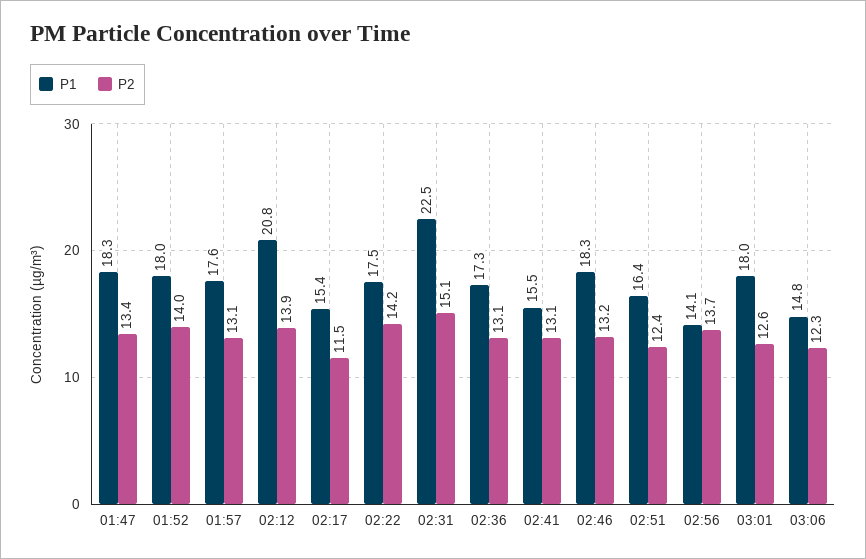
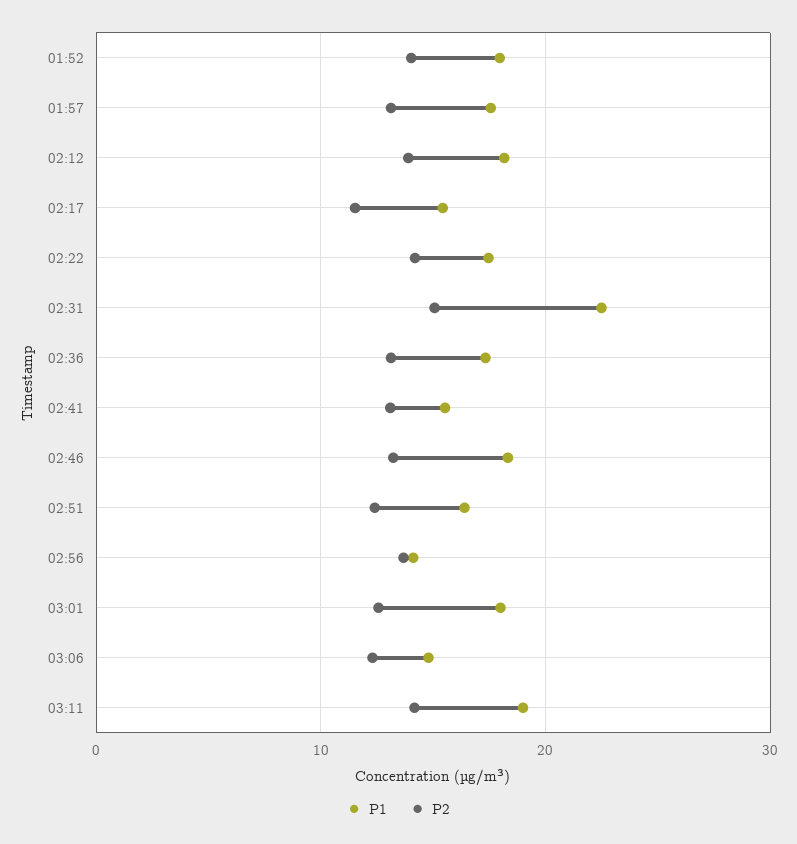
P1, 01:47: 18.3 -> none
P2, 01:47: 13.4 -> none
P1, 02:12: 20.8 -> 18
P1, 03:11: none -> 19
P2, 03:11: none -> 14

